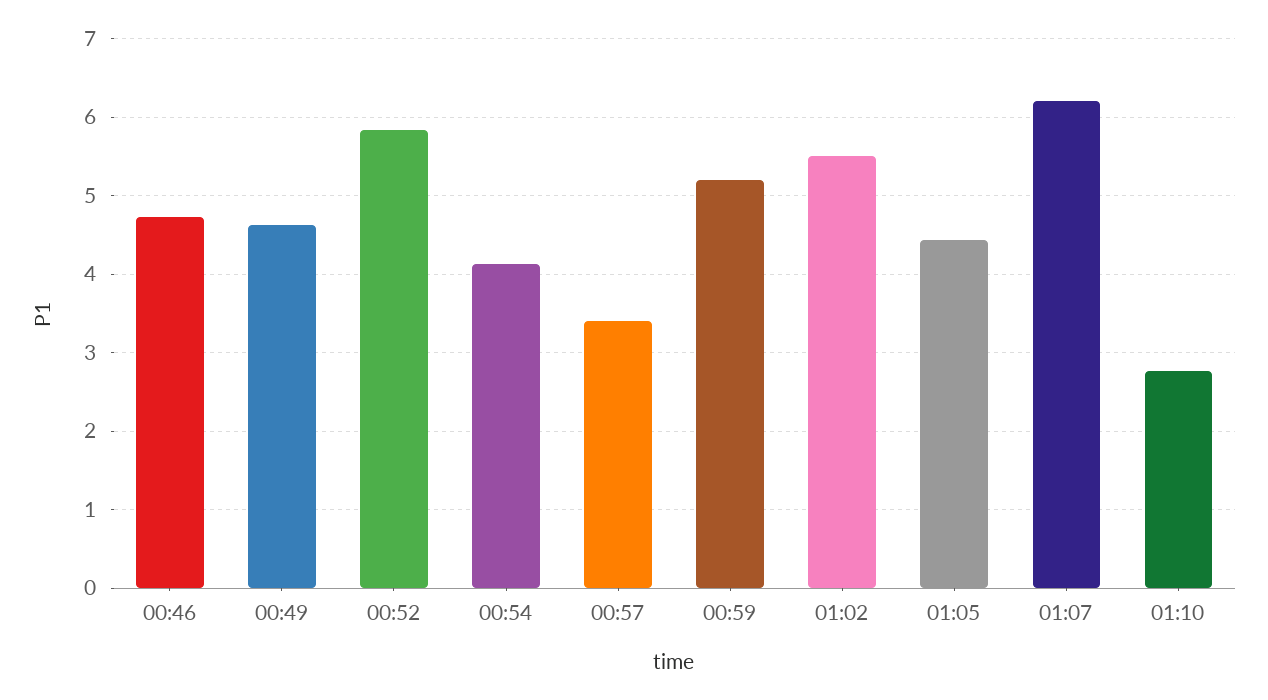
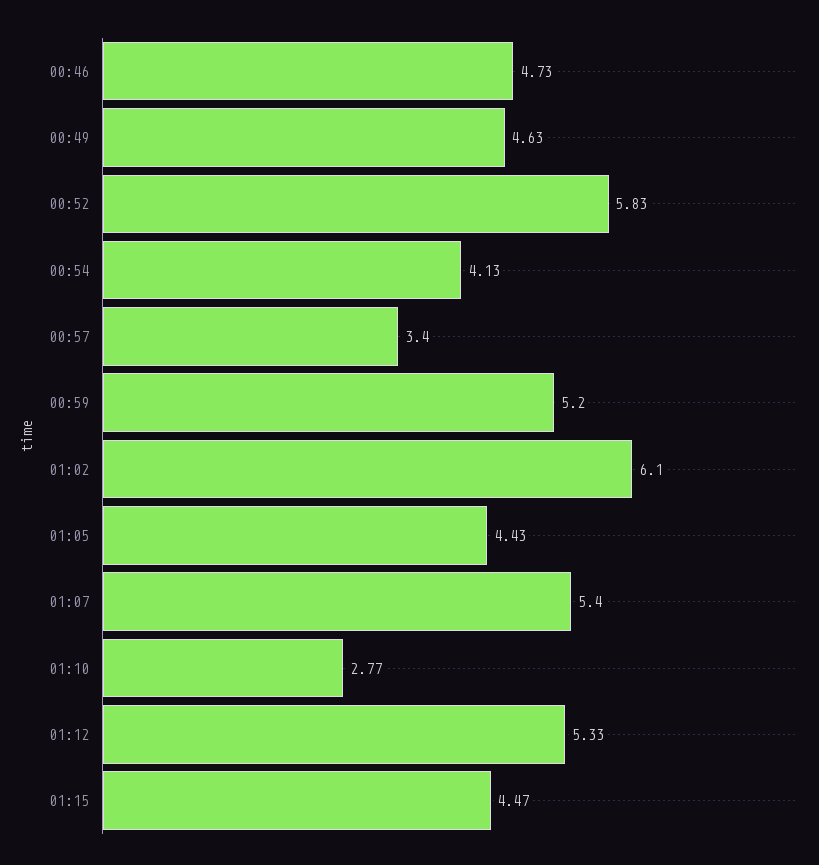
01:02: 5.5 -> 6.1
01:07: 6.2 -> 5.4
01:12: none -> 5.33
01:15: none -> 4.47

